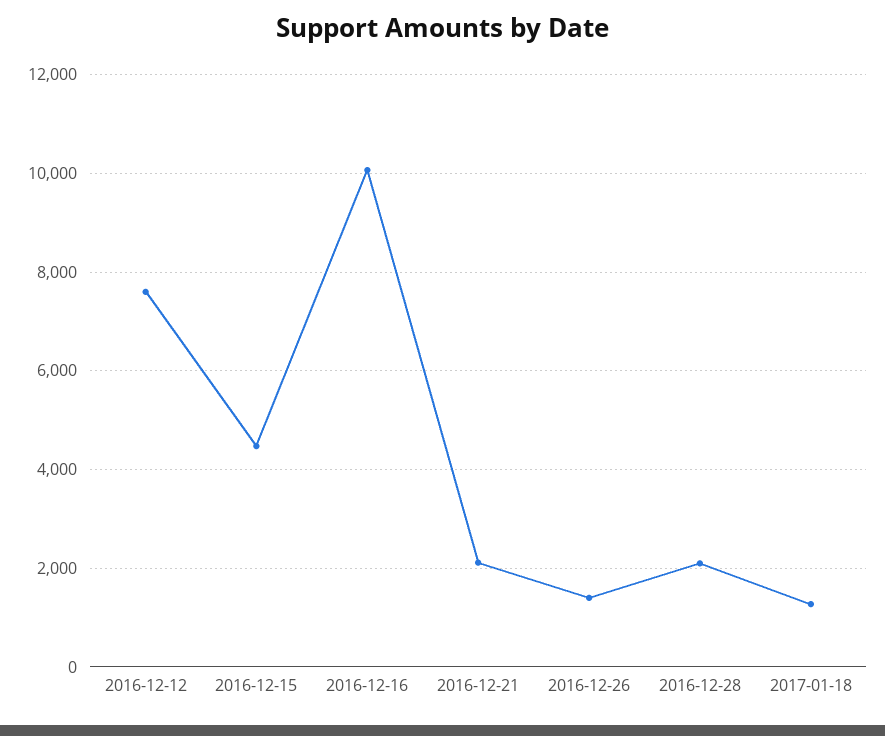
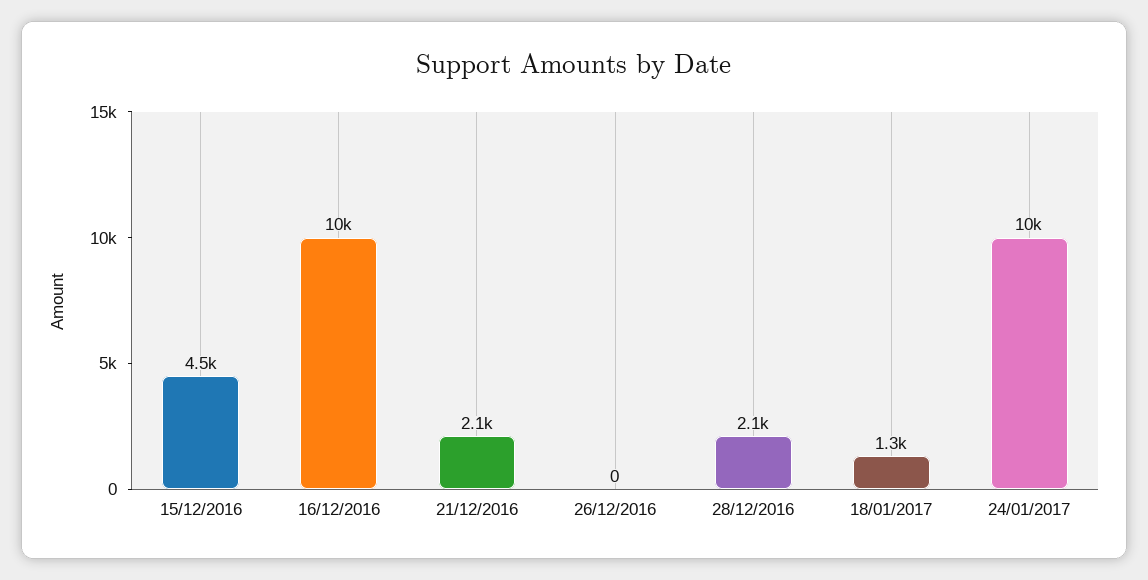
2016-12-12: 7600 -> none
2016-12-26: 1400 -> 0
24/01/2017: none -> 10000

